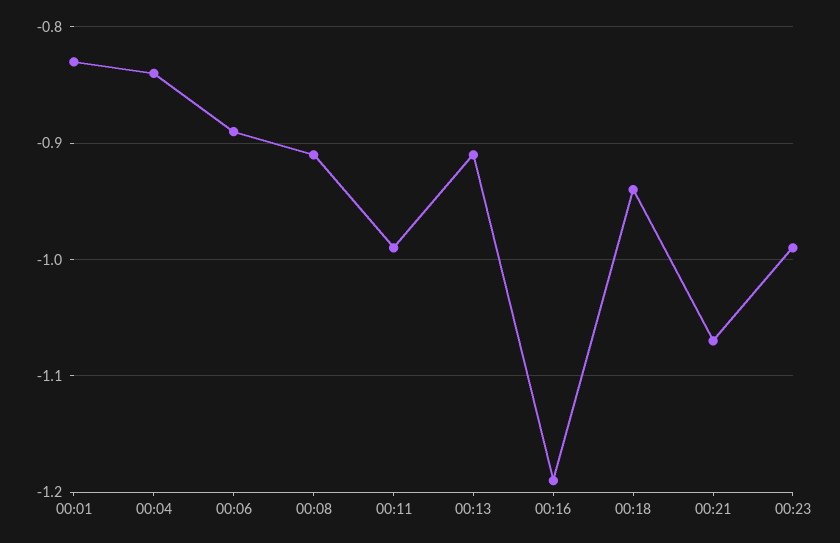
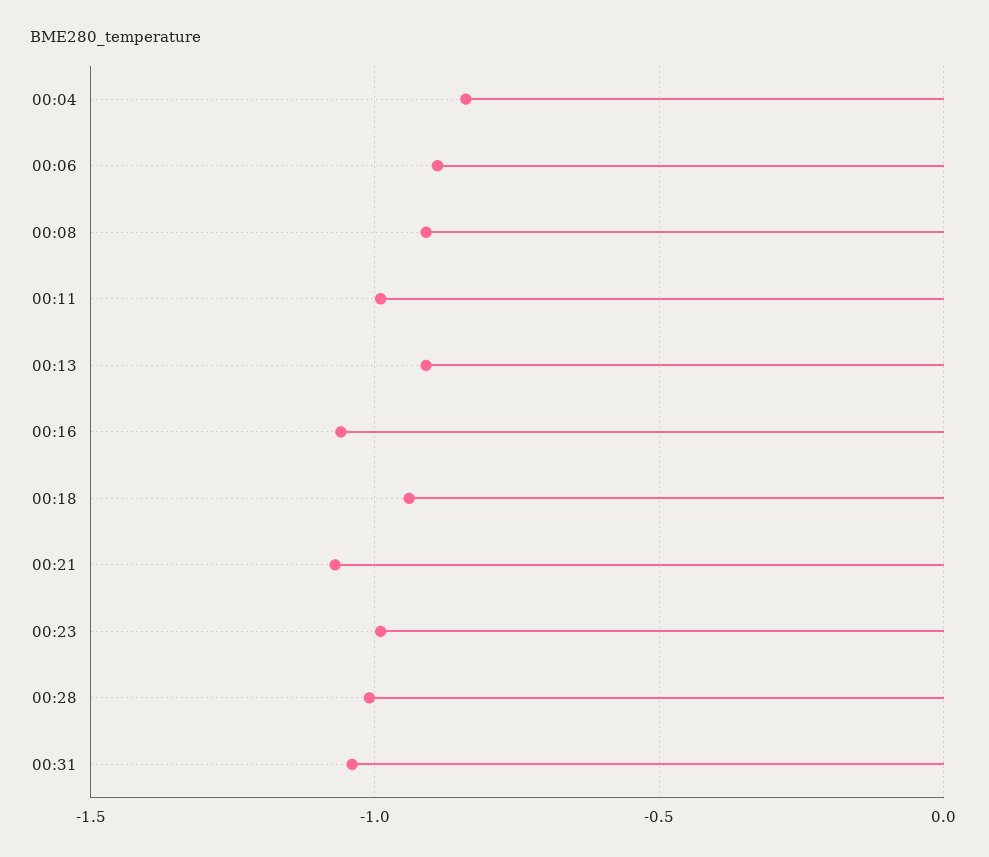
00:01: -0.83 -> none
00:16: -1.19 -> -1.05
00:28: none -> -1
00:31: none -> -1.05

